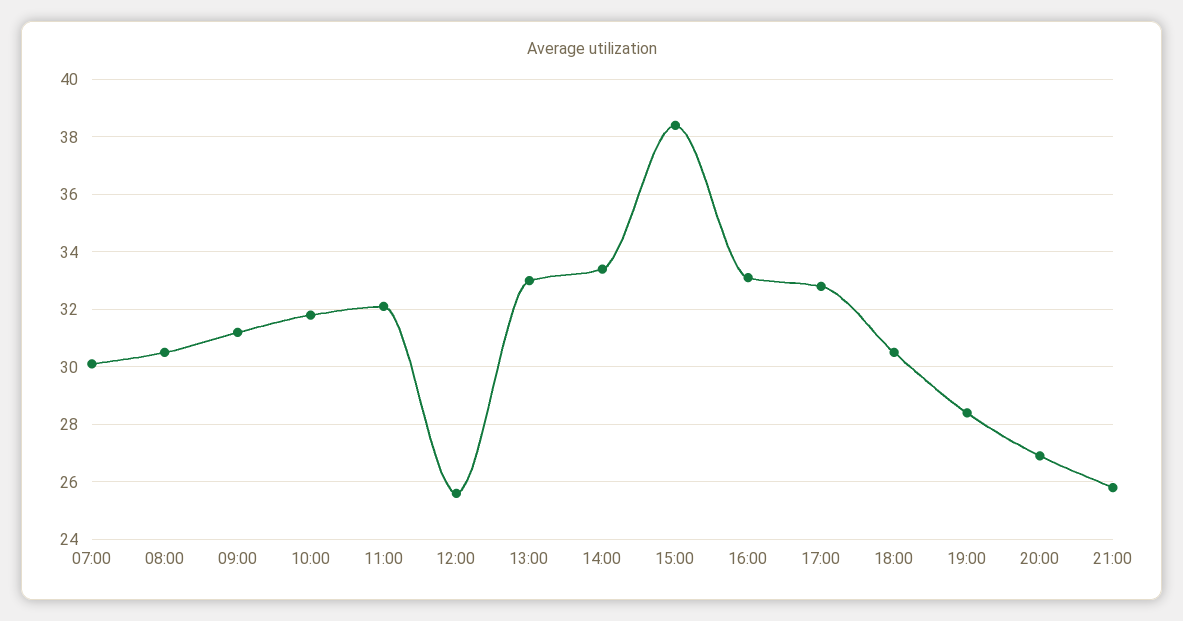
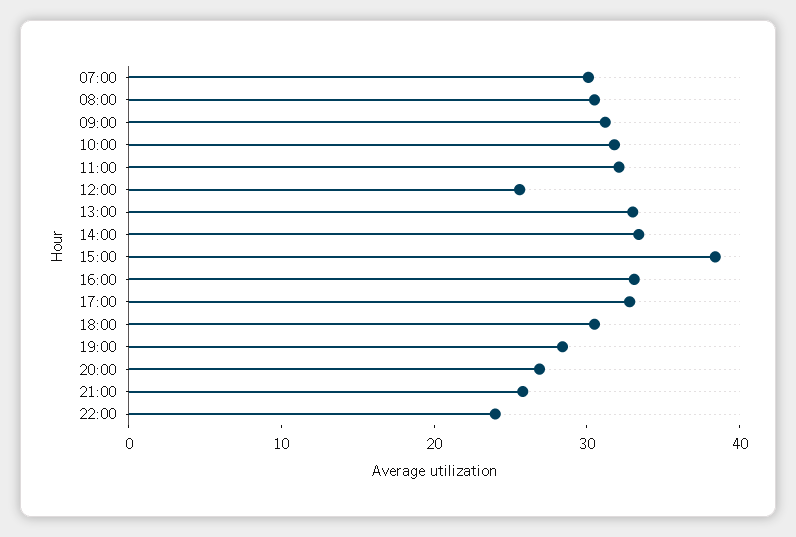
22:00: none -> 24

